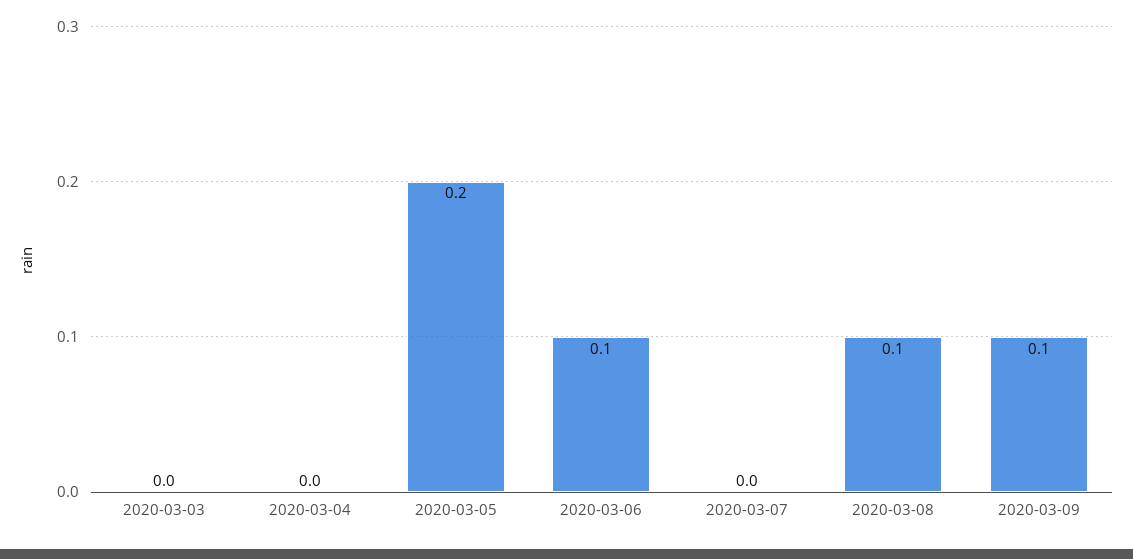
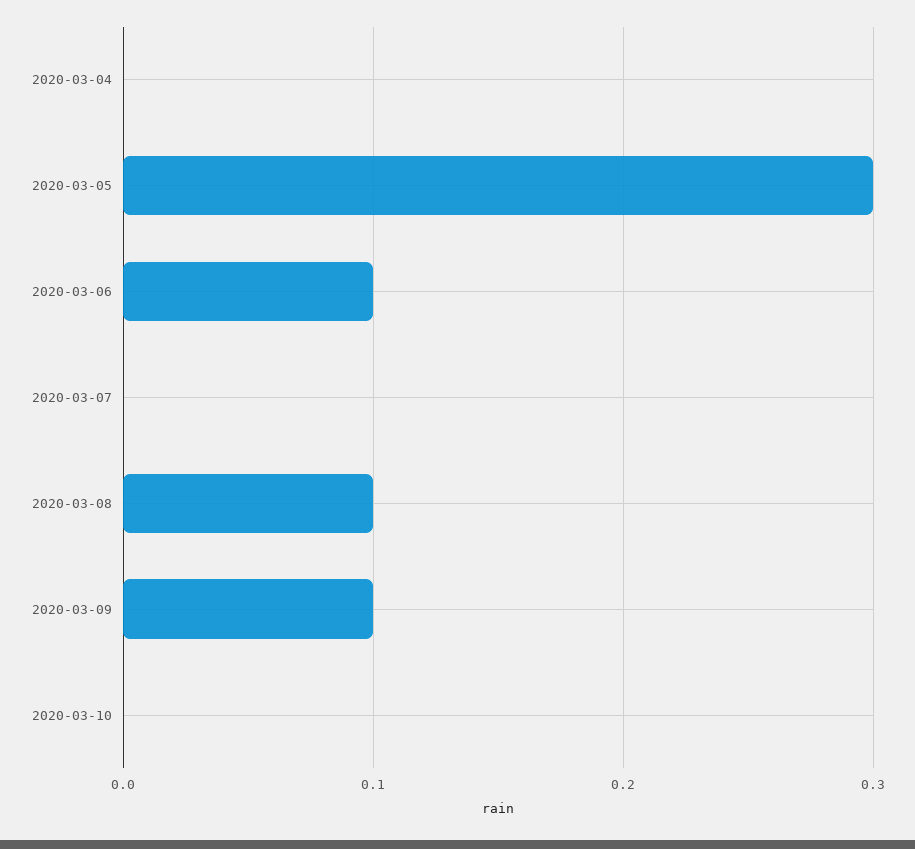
2020-03-03: 0 -> none
2020-03-05: 0.2 -> 0.3
2020-03-10: none -> 0

